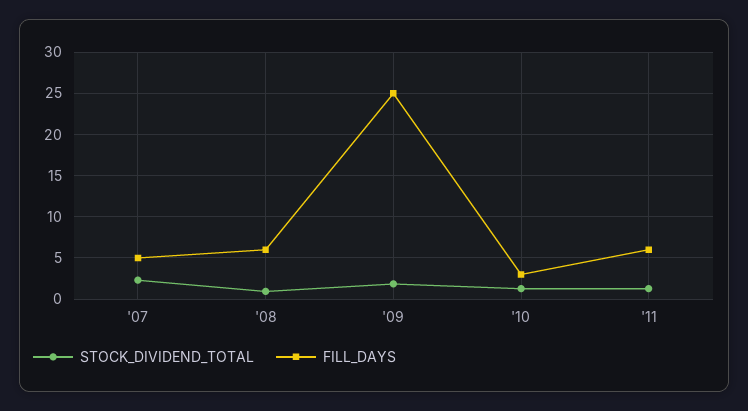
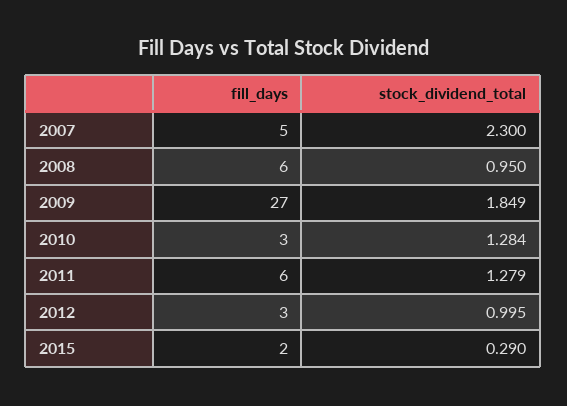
FILL_DAYS, '09: 25 -> 27
FILL_DAYS, 2012: none -> 3
STOCK_DIVIDEND_TOTAL, 2012: none -> 0.995
FILL_DAYS, 2015: none -> 2
STOCK_DIVIDEND_TOTAL, 2015: none -> 0.29

